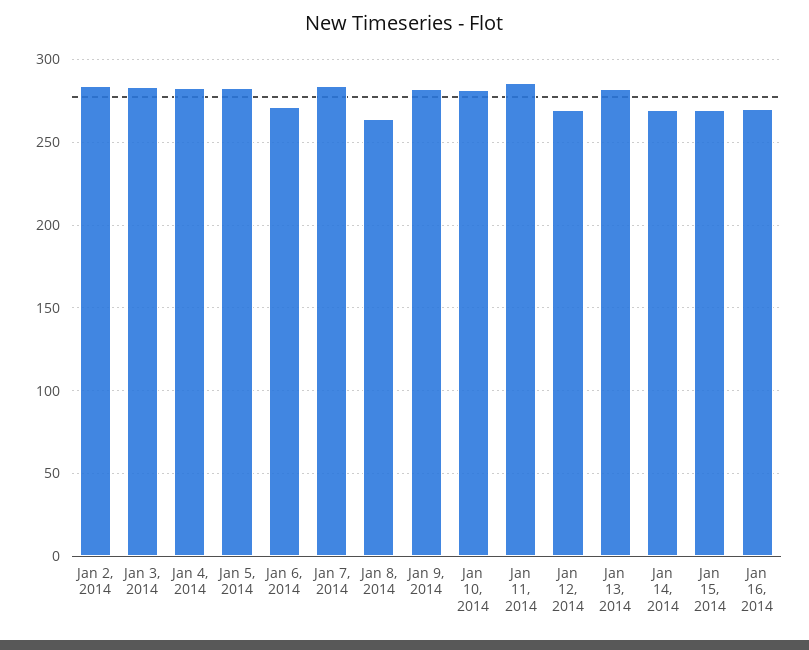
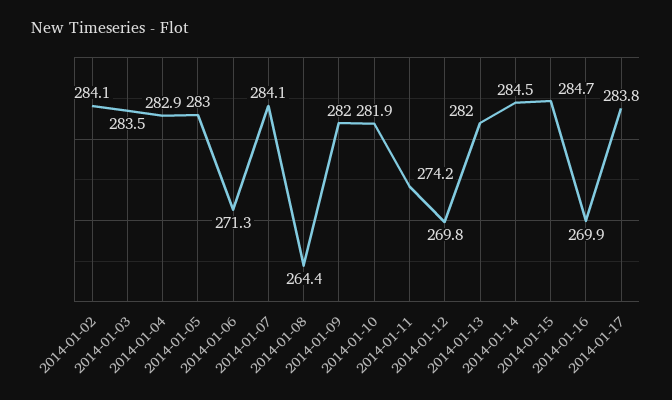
Jan 11, 2014: 285 -> 274.2
Jan 14, 2014: 270 -> 284.5
Jan 15, 2014: 270 -> 284.7
2014-01-17: none -> 283.8

